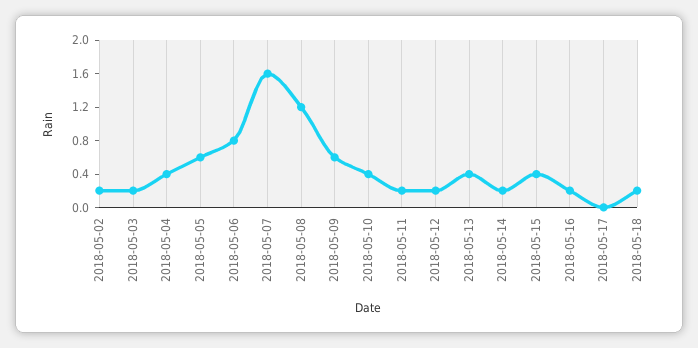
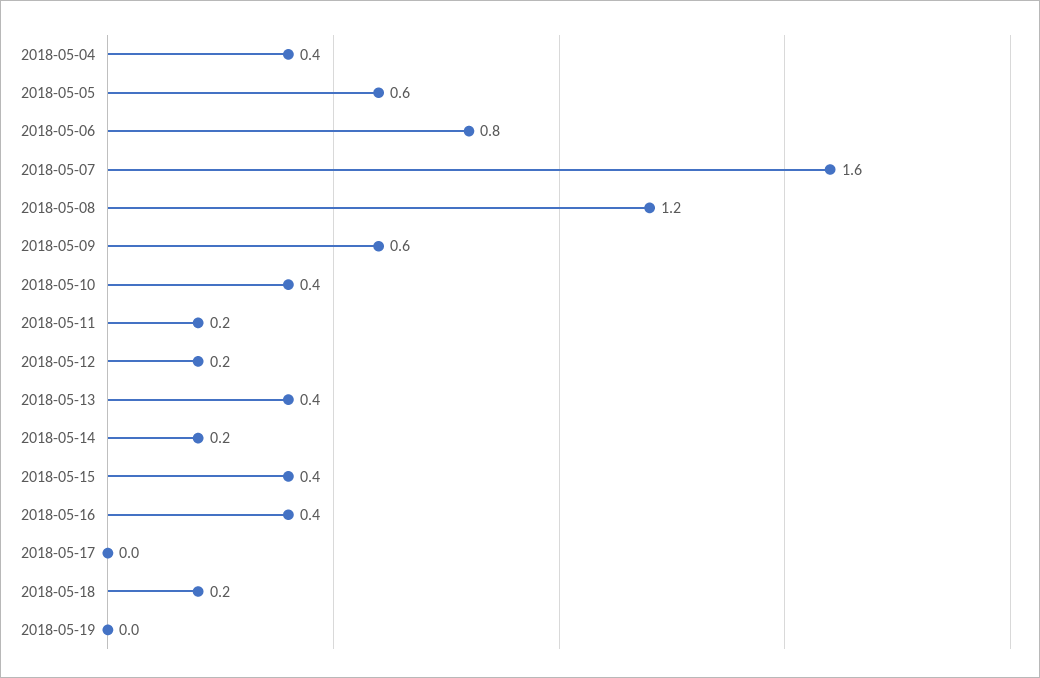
2018-05-02: 0.2 -> none
2018-05-03: 0.2 -> none
2018-05-16: 0.2 -> 0.4
2018-05-19: none -> 0

